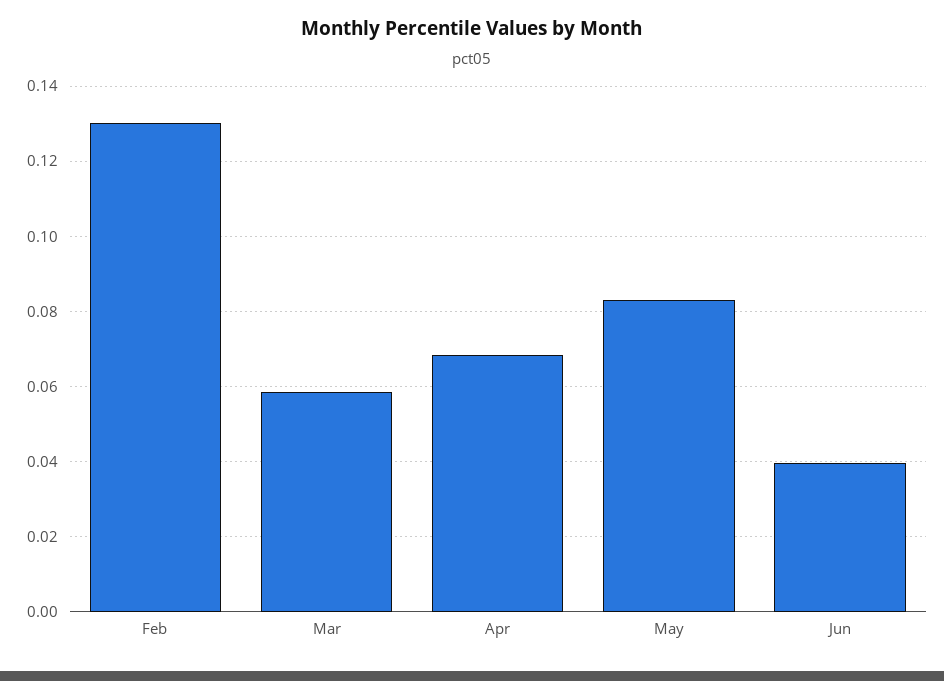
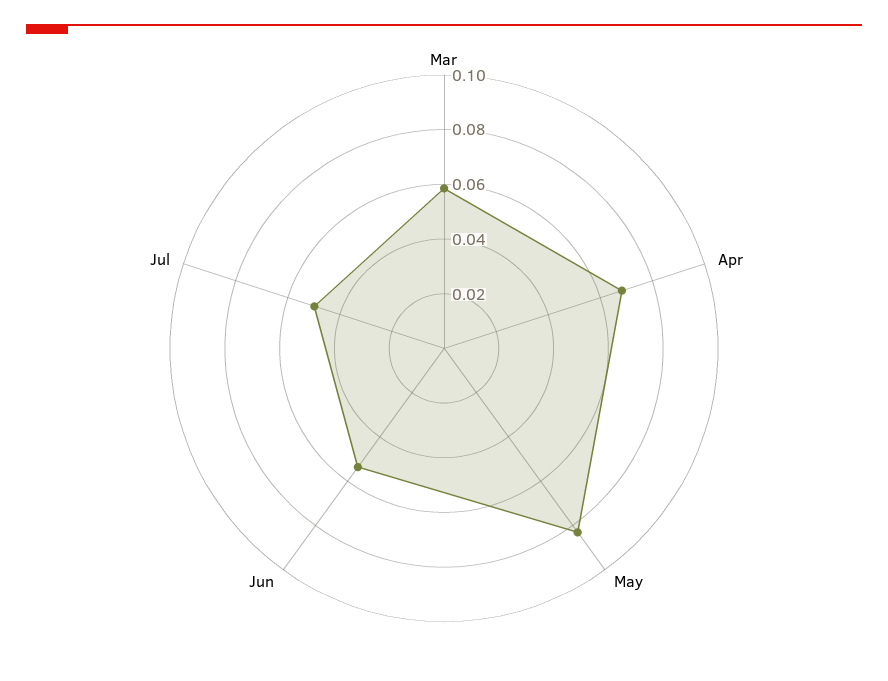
Feb: 0.13 -> none
Jun: 0.04 -> 0.055
Jul: none -> 0.05

